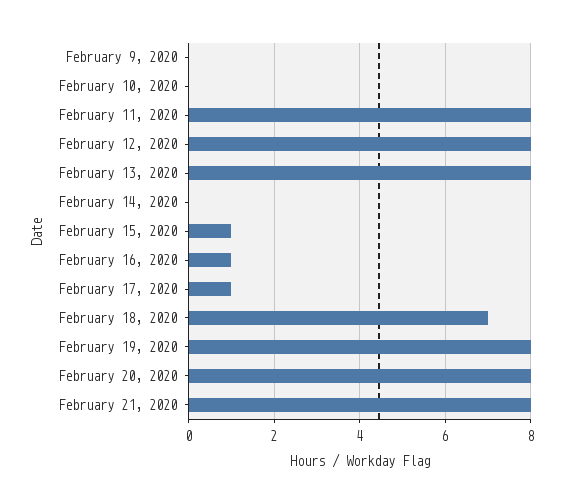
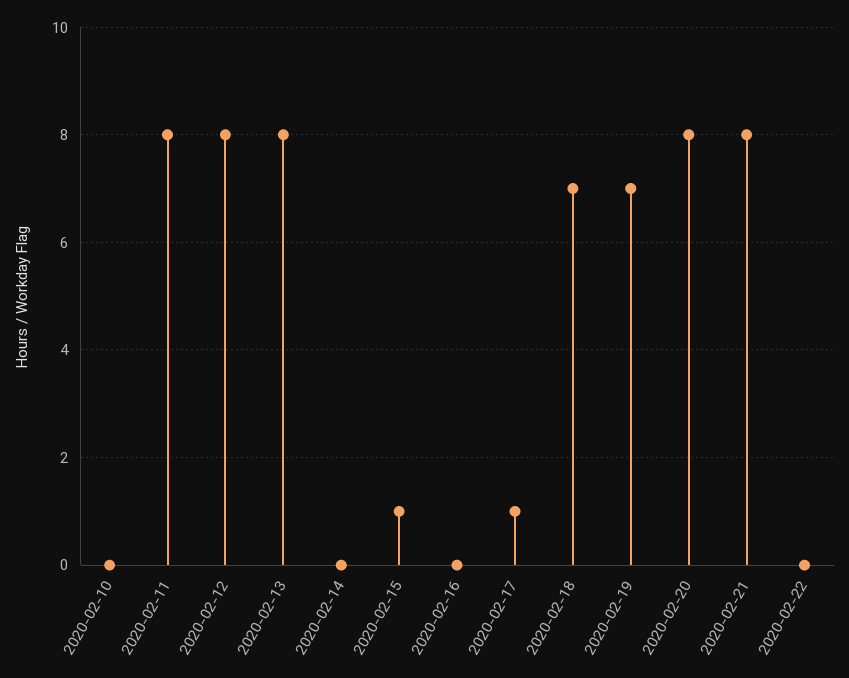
February 9, 2020: 0 -> none
February 16, 2020: 1 -> 0
February 19, 2020: 8 -> 7
2020-02-22: none -> 0

